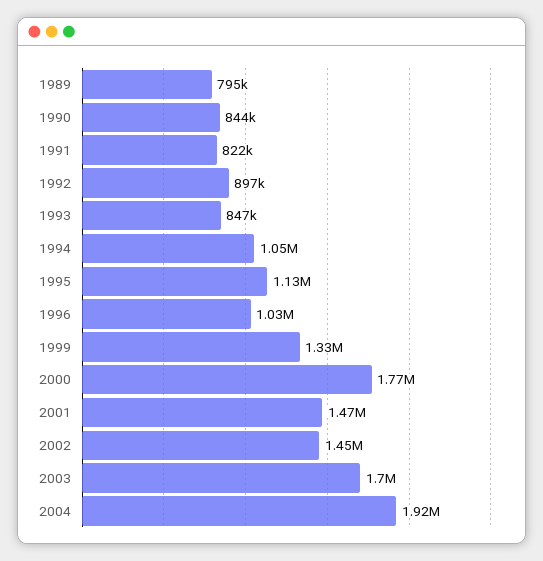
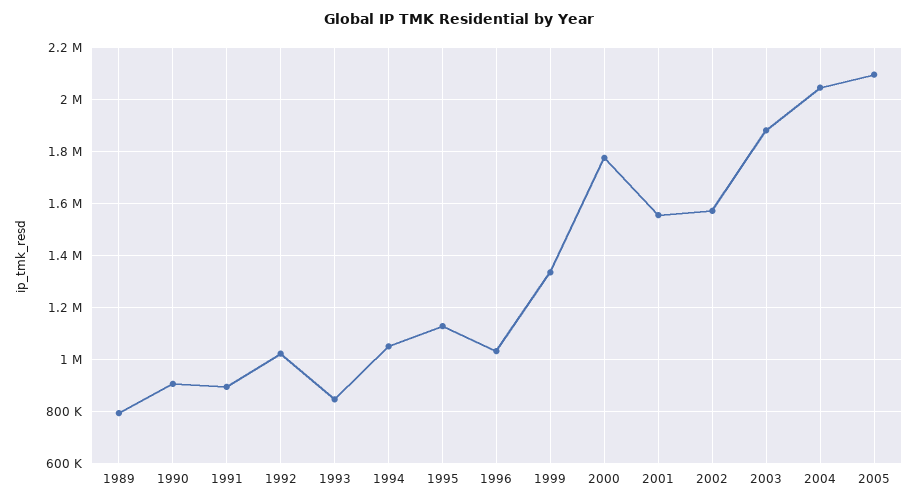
1990: 844000 -> 900000
1991: 822000 -> 900000
1992: 897000 -> 1025000
2001: 1470000 -> 1550000
2002: 1450000 -> 1575000
2003: 1700000 -> 1875000
2004: 1920000 -> 2050000
2005: none -> 2100000

